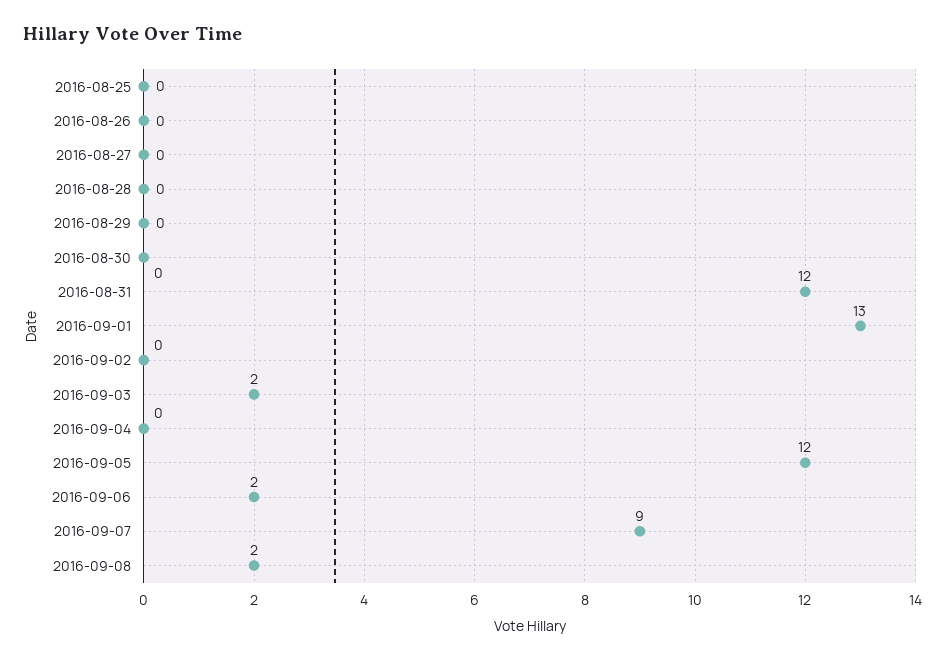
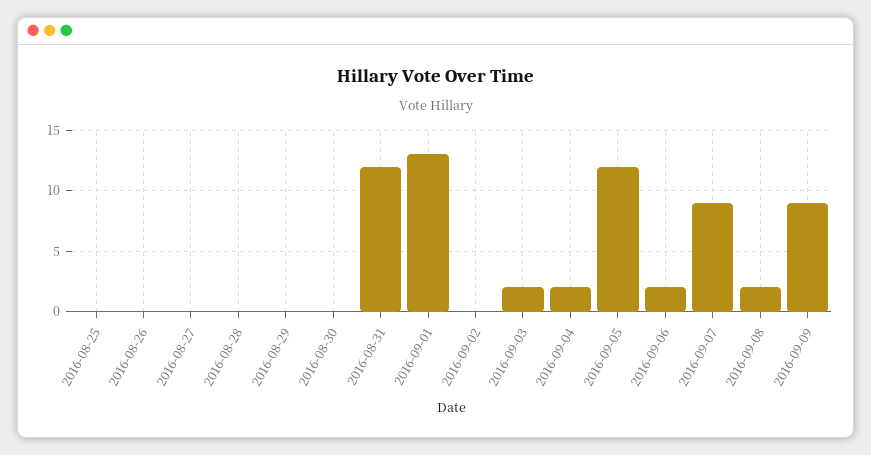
2016-09-04: 0 -> 2
2016-09-09: none -> 9

